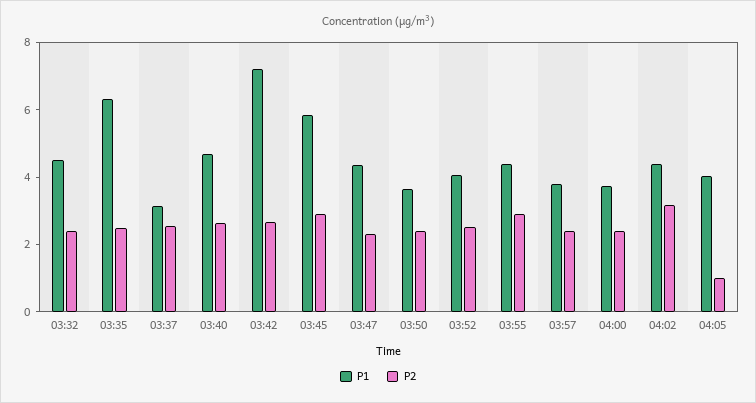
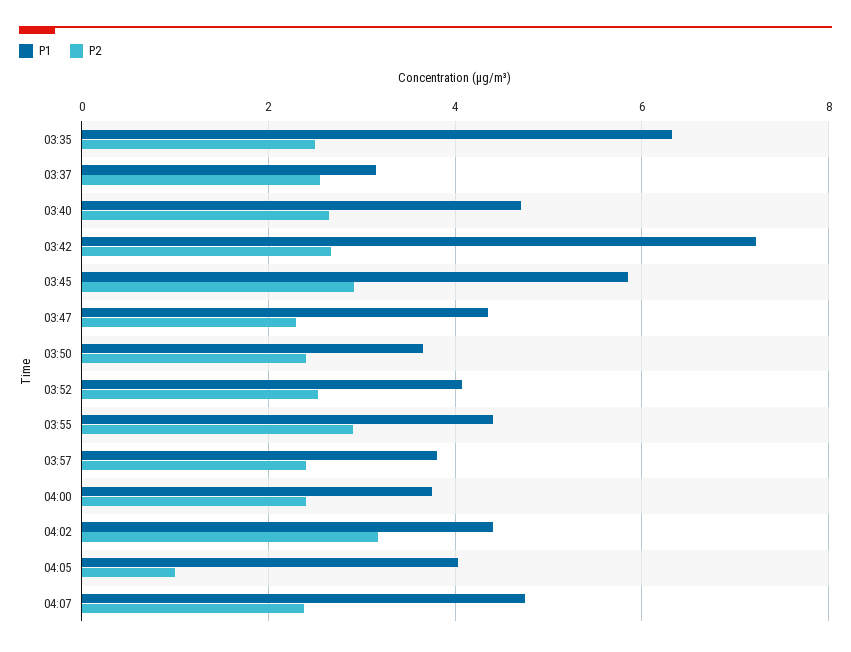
P1, 03:32: 4.5 -> none
P2, 03:32: 2.5 -> none
P1, 04:07: none -> 4.8
P2, 04:07: none -> 2.4

